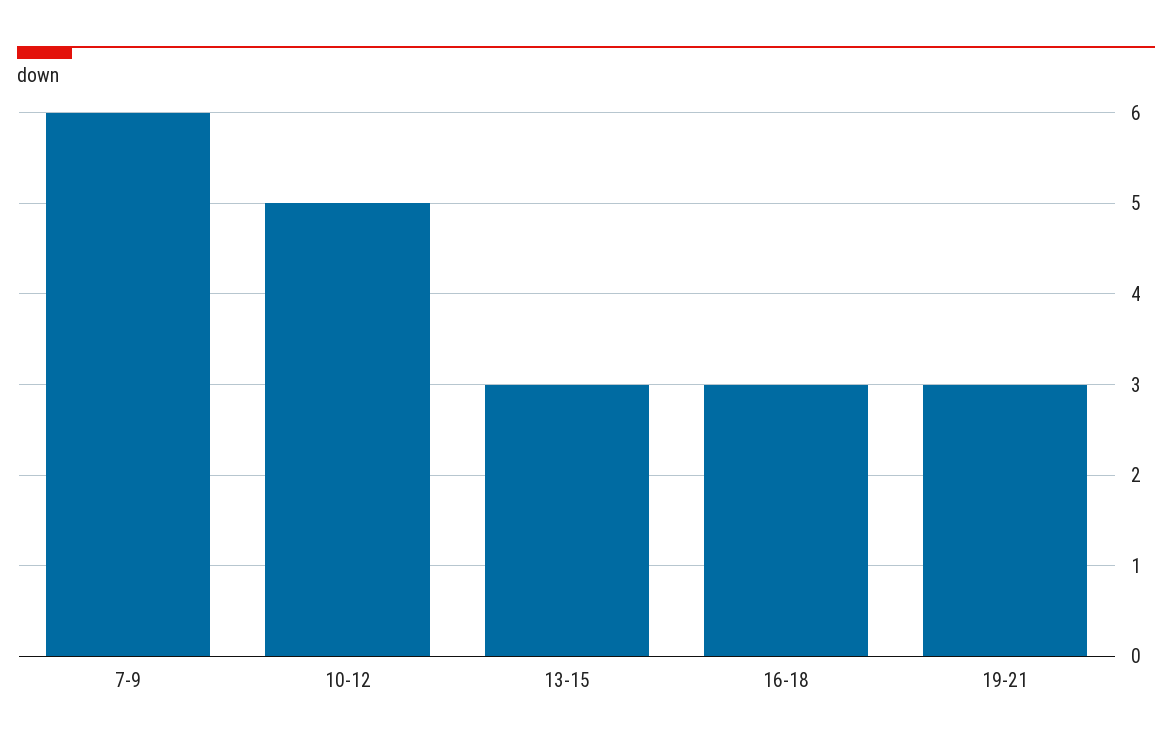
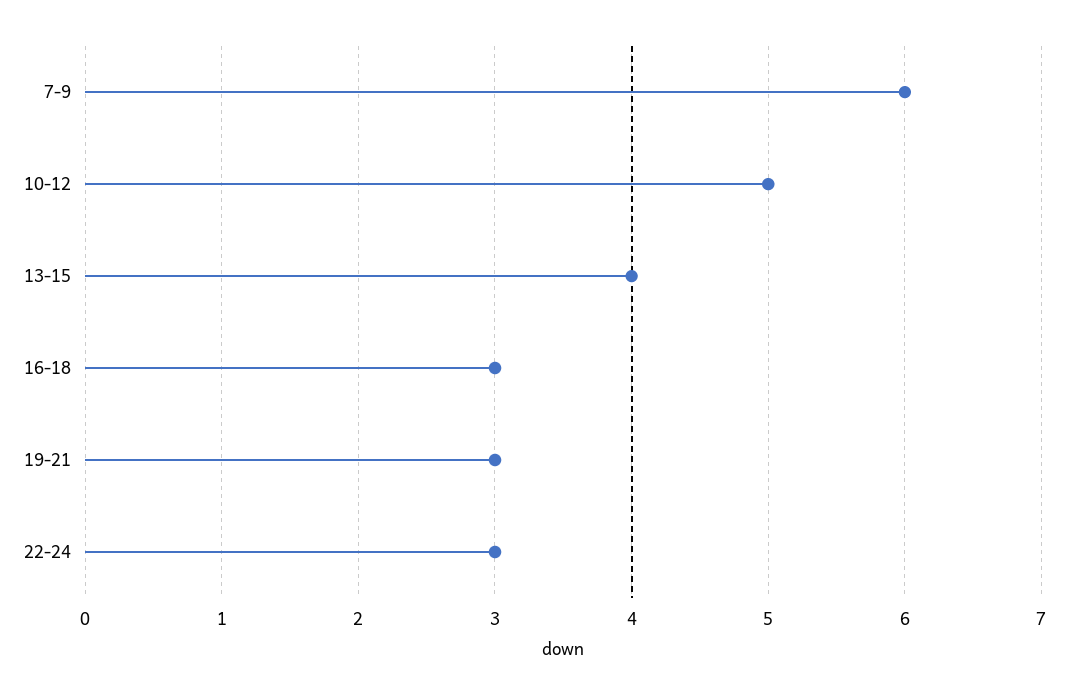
13-15: 3 -> 4
22-24: none -> 3

